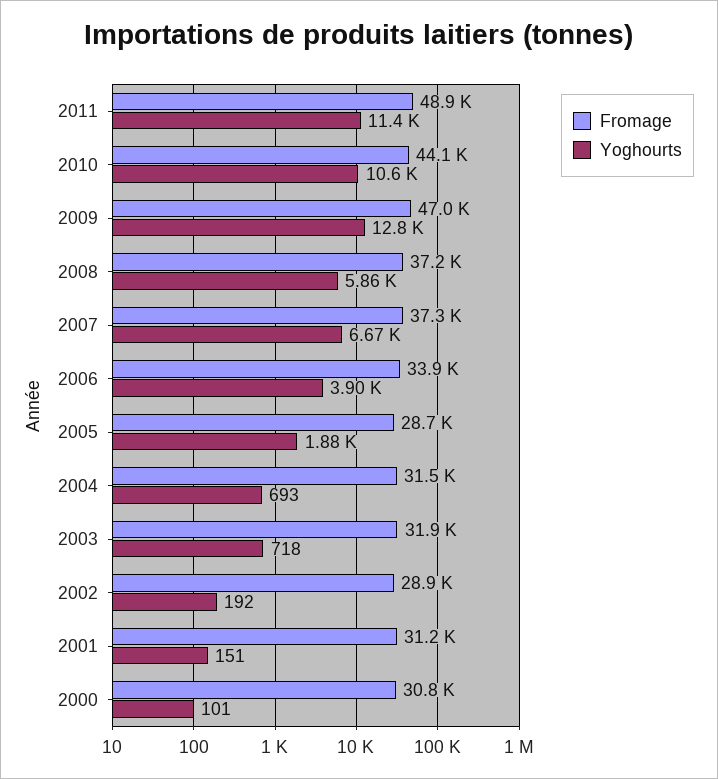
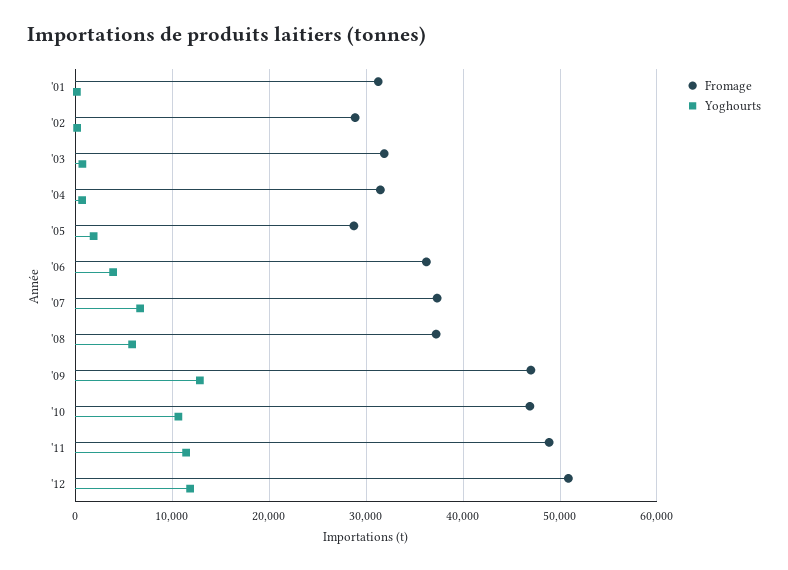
Fromage, 2010: 44100 -> 47000
Fromage, 2006: 33900 -> 36000
Fromage, 2000: 30800 -> none
Yoghourts, 2000: 101 -> none
Fromage, '12: none -> 51000
Yoghourts, '12: none -> 12000

